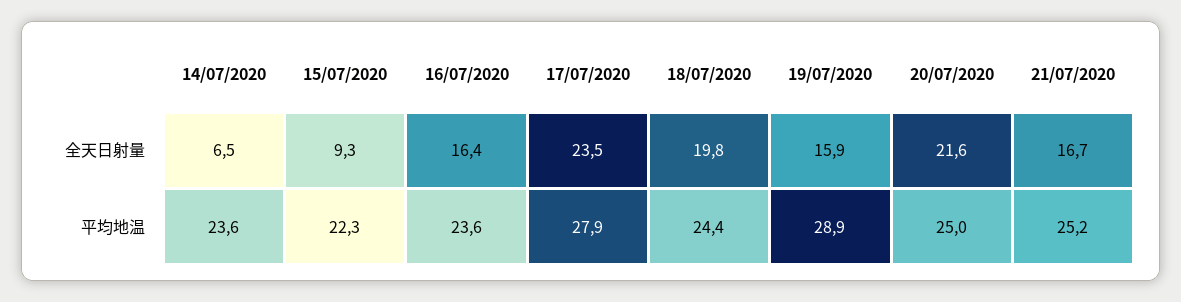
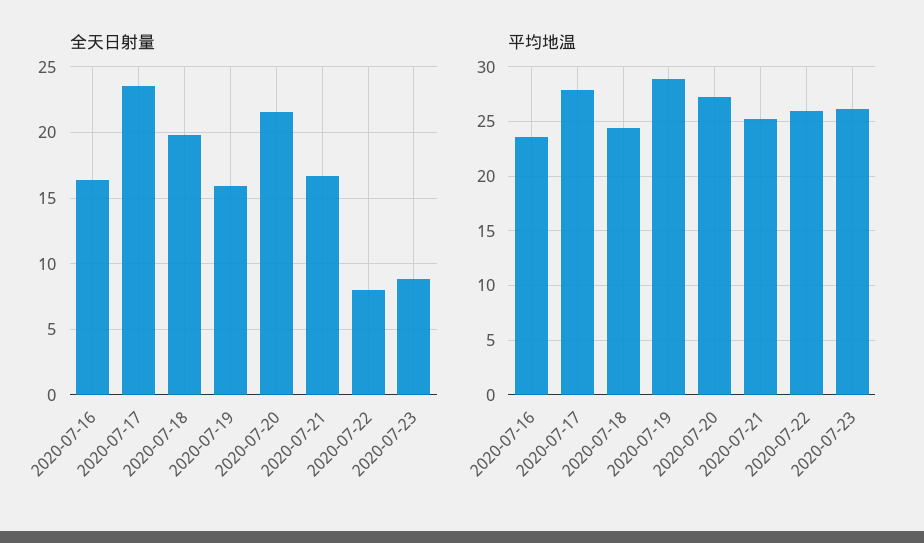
全天日射量, 14/07/2020: 6.5 -> none
全天日射量, 15/07/2020: 9.3 -> none
平均地温, 14/07/2020: 23.6 -> none
平均地温, 15/07/2020: 22.3 -> none
平均地温, 20/07/2020: 25 -> 27
全天日射量, 2020-07-22: none -> 8
全天日射量, 2020-07-23: none -> 9
平均地温, 2020-07-22: none -> 26
平均地温, 2020-07-23: none -> 26

